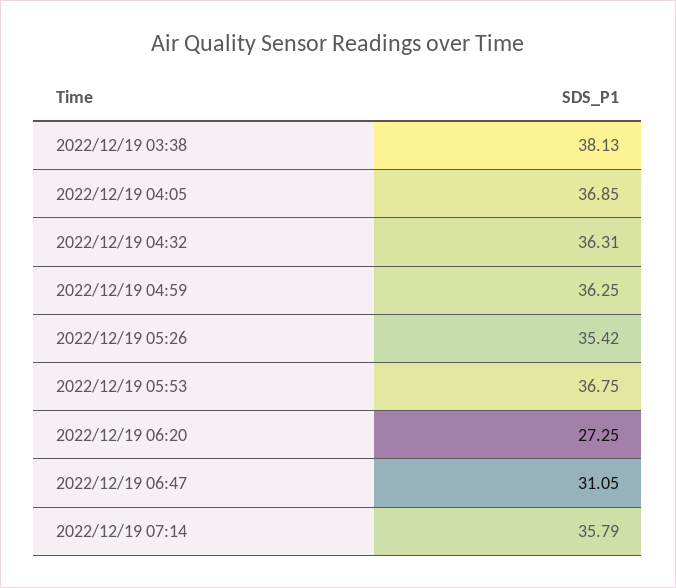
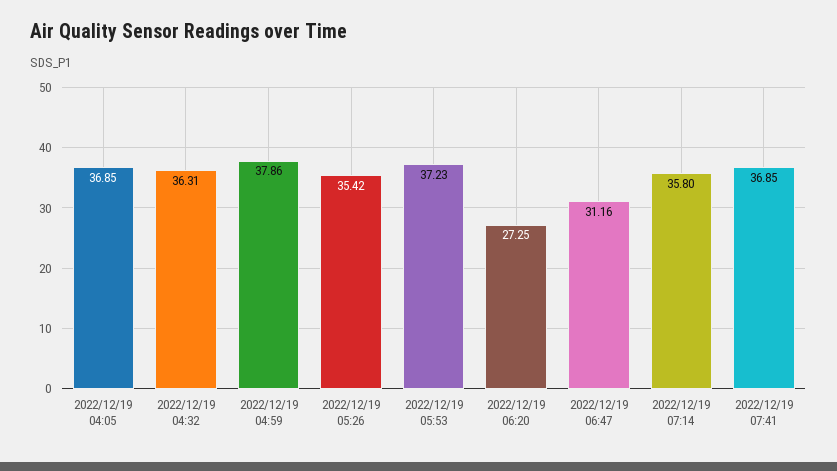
2022/12/19 03:38: 38.13 -> none
2022/12/19 04:59: 36.25 -> 37.86
2022/12/19 05:53: 36.75 -> 37.23
2022/12/19 06:47: 31.05 -> 31.16
2022/12/19 07:14: 35.79 -> 35.8
2022/12/19 07:41: none -> 36.85

